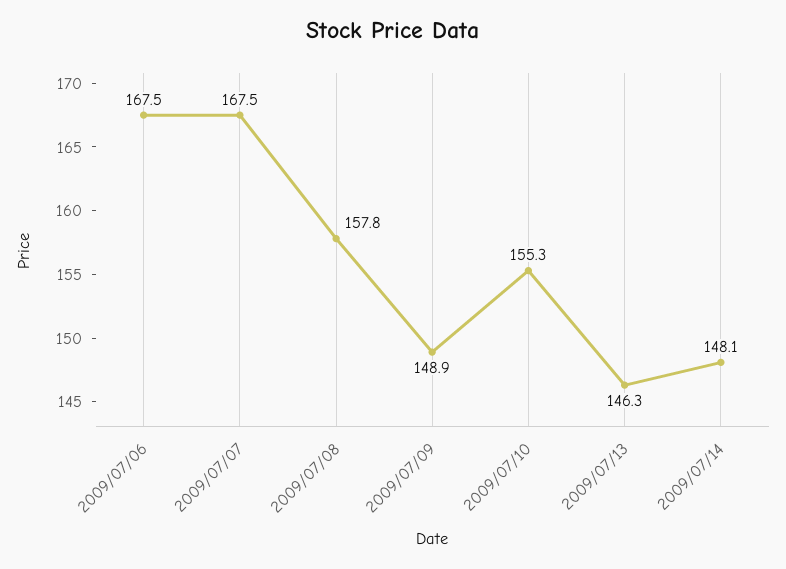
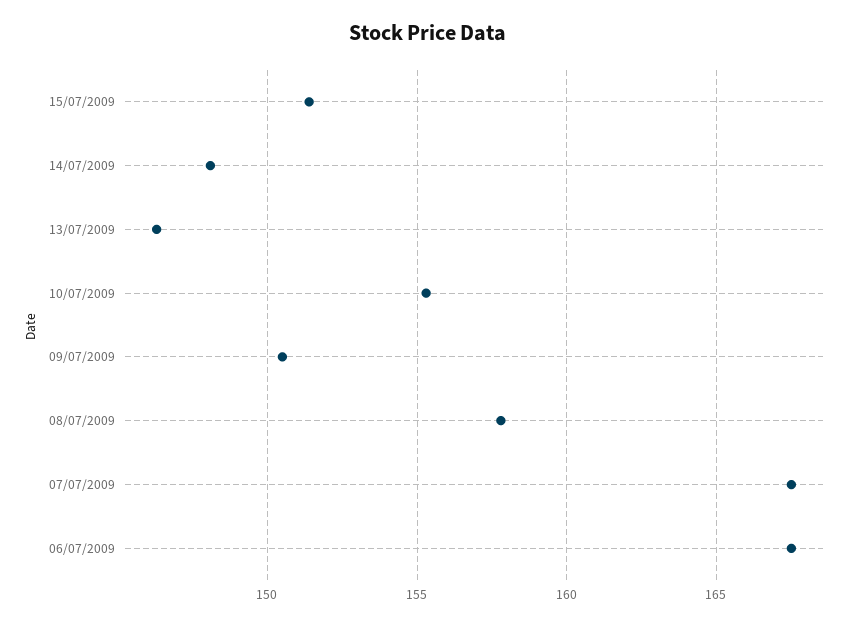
2009/07/09: 148.9 -> 150.5
15/07/2009: none -> 151.5

